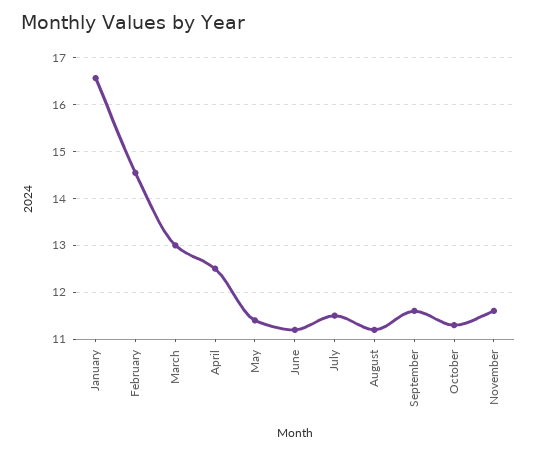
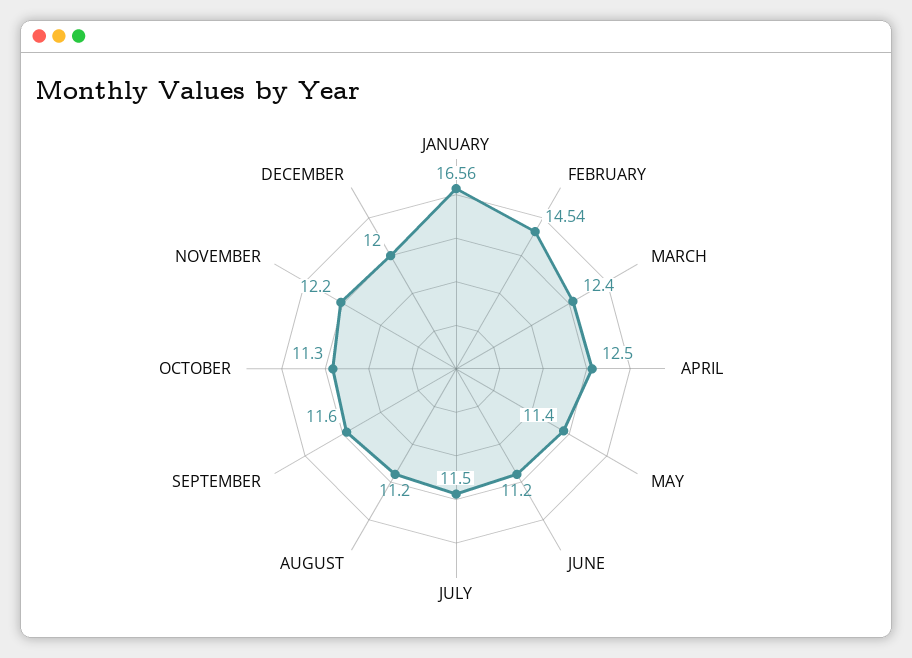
March: 13 -> 12.4
November: 11.6 -> 12.2
DECEMBER: none -> 12

